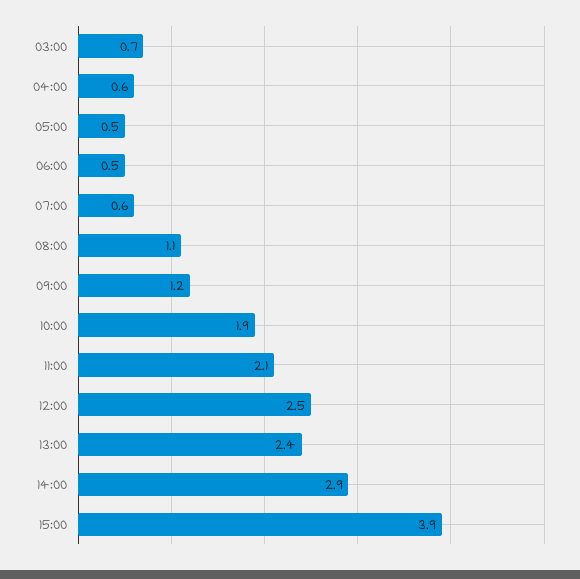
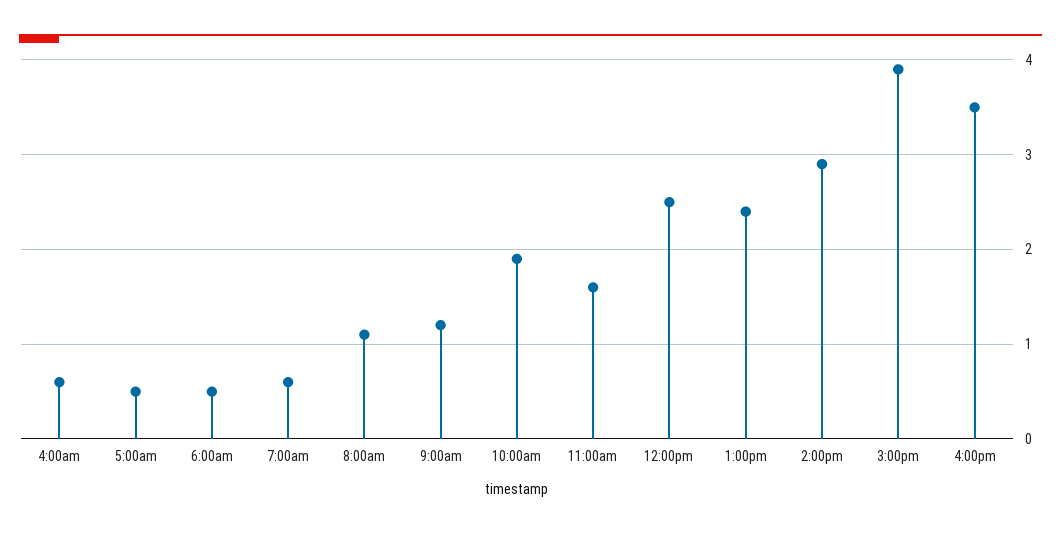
03:00: 0.7 -> none
11:00: 2.1 -> 1.6
4:00pm: none -> 3.5

